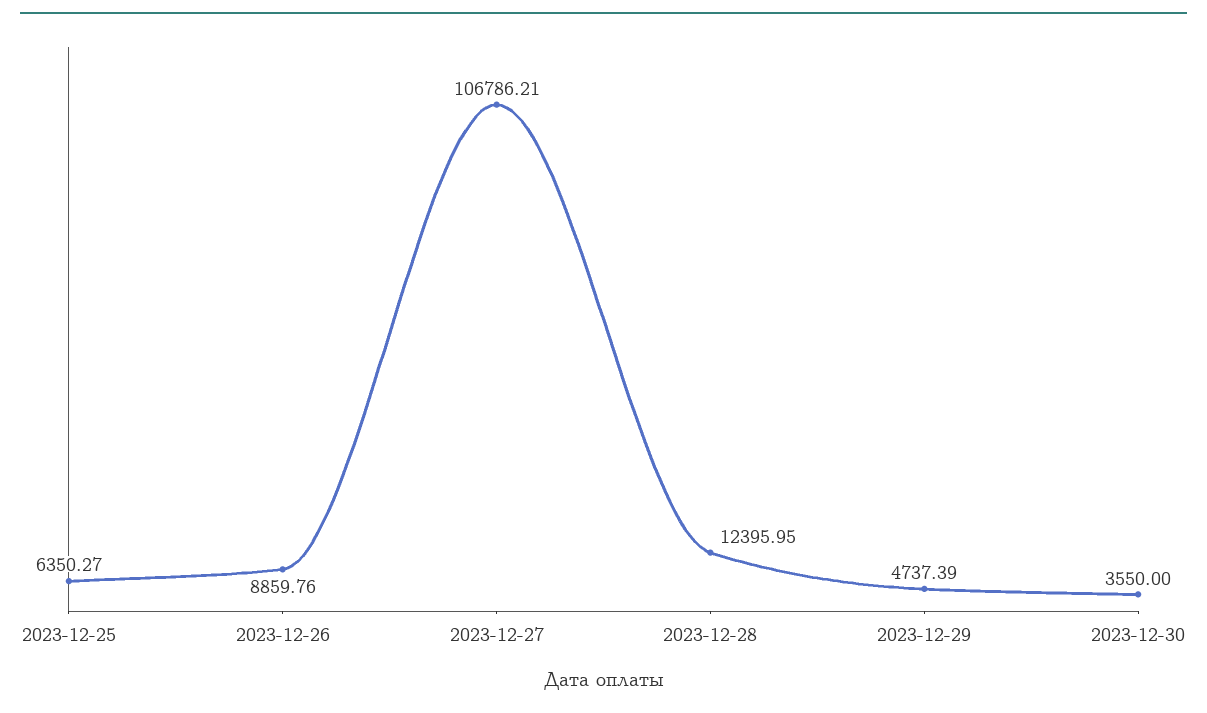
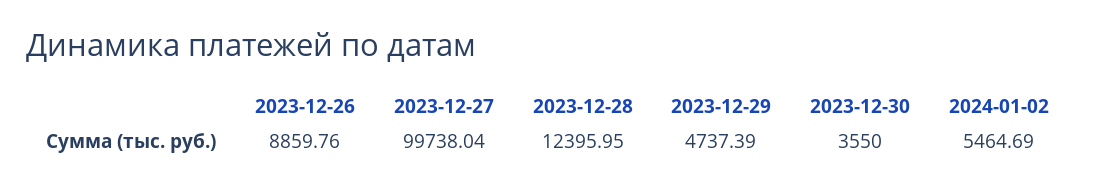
2023-12-25: 6350.27 -> none
2023-12-27: 106786.21 -> 99738.04
2024-01-02: none -> 5464.69

